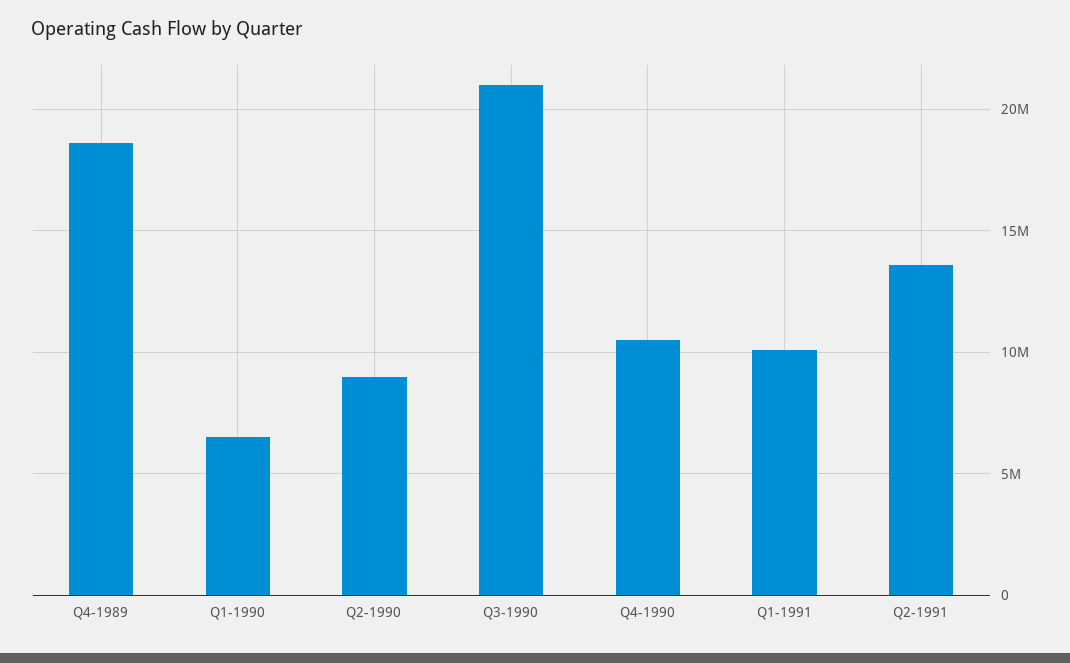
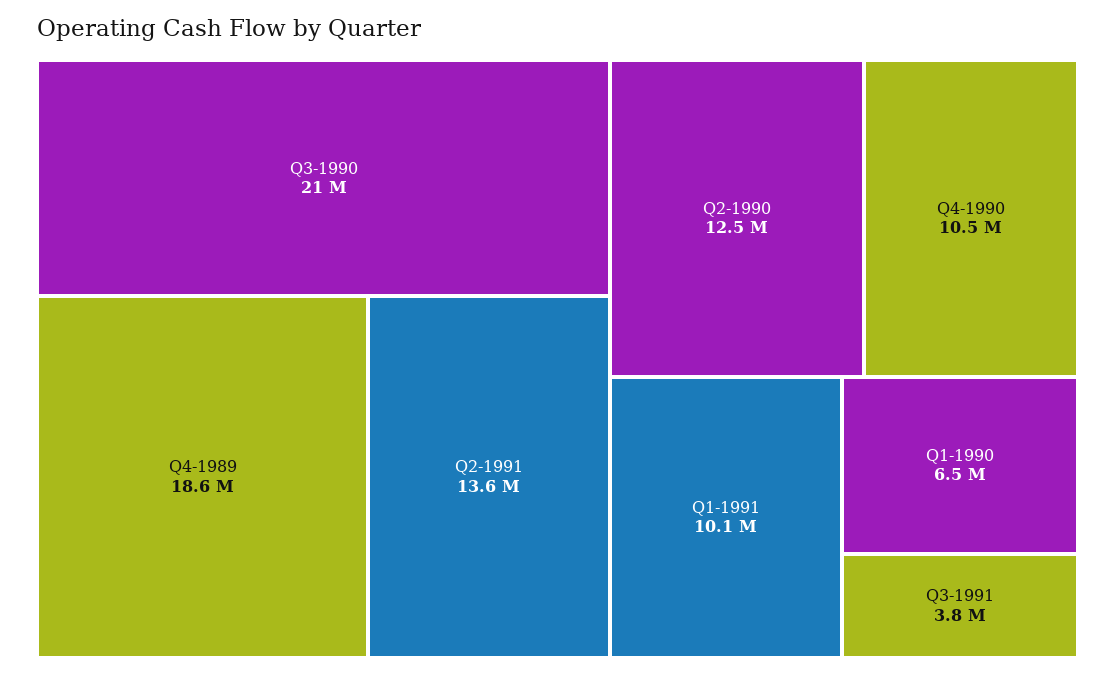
Q2-1990: 9000000 -> 12500000
Q3-1991: none -> 3800000

